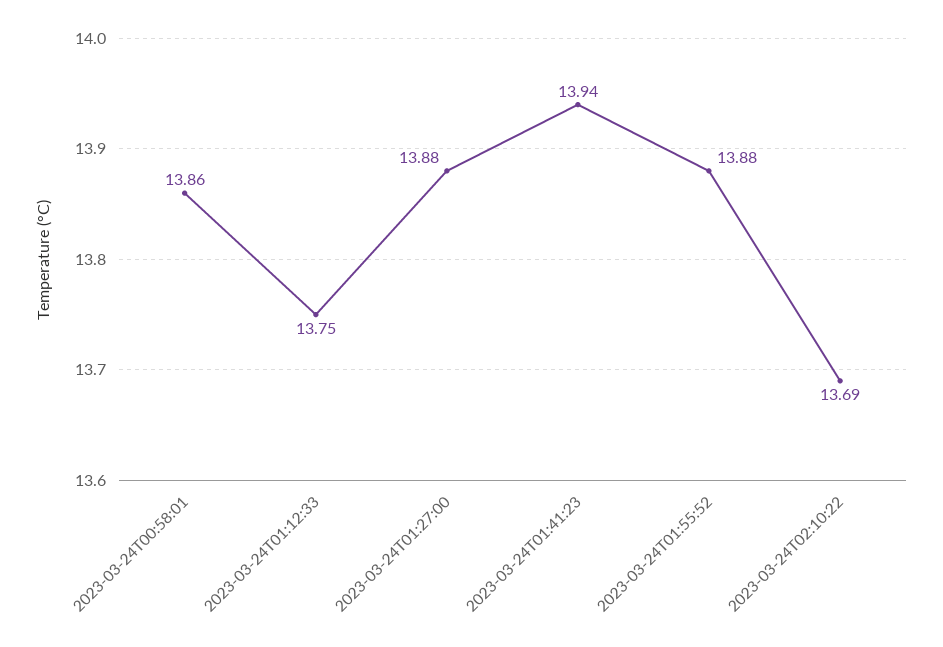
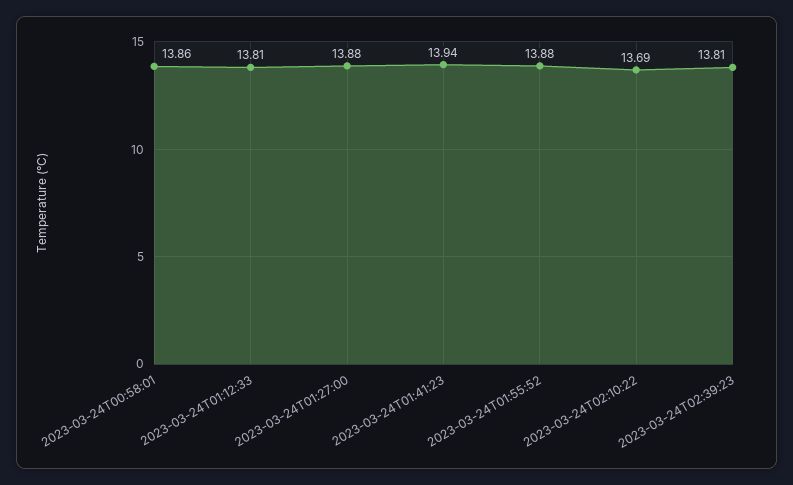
2023-03-24T01:12:33: 13.75 -> 13.81
2023-03-24T02:39:23: none -> 13.81

